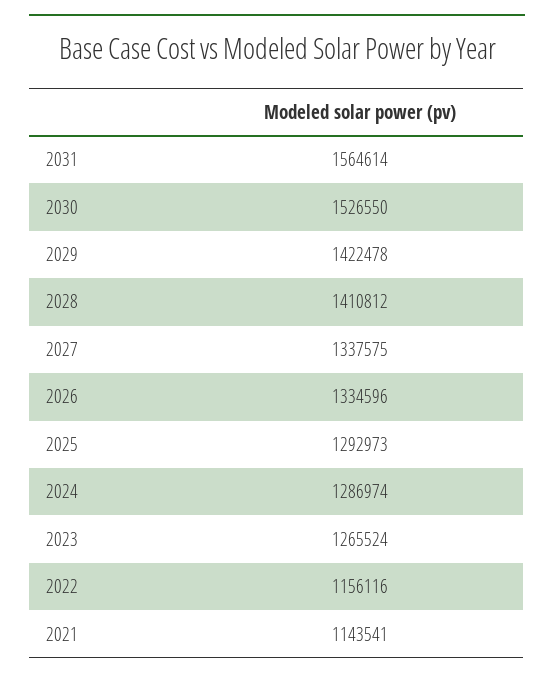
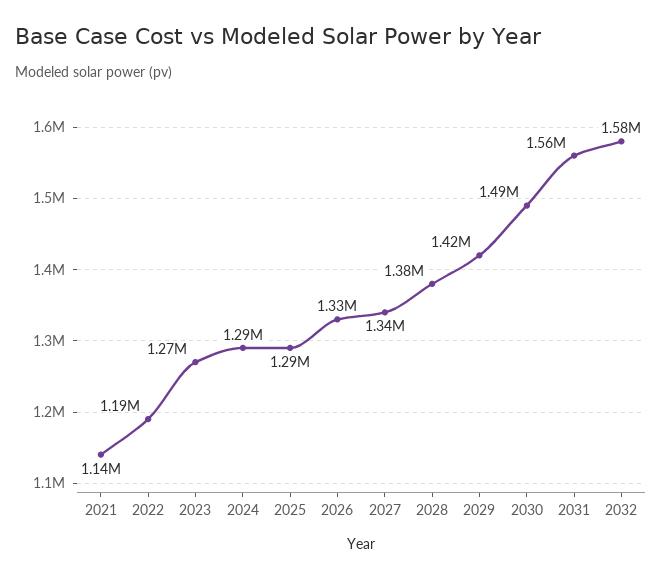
2030: 1526550 -> 1490000
2028: 1410812 -> 1380000
2022: 1156116 -> 1190000
2032: none -> 1580000

